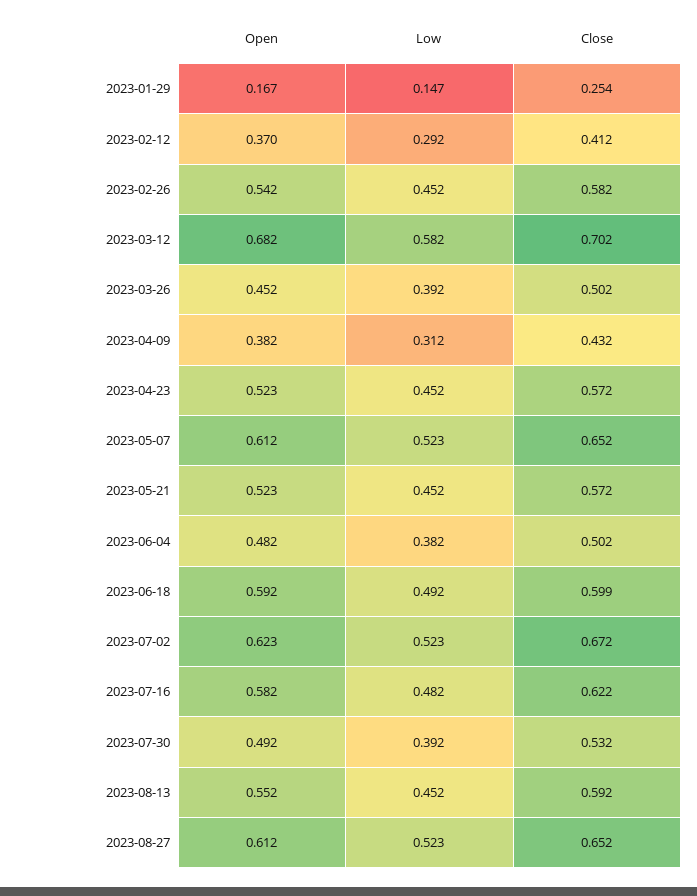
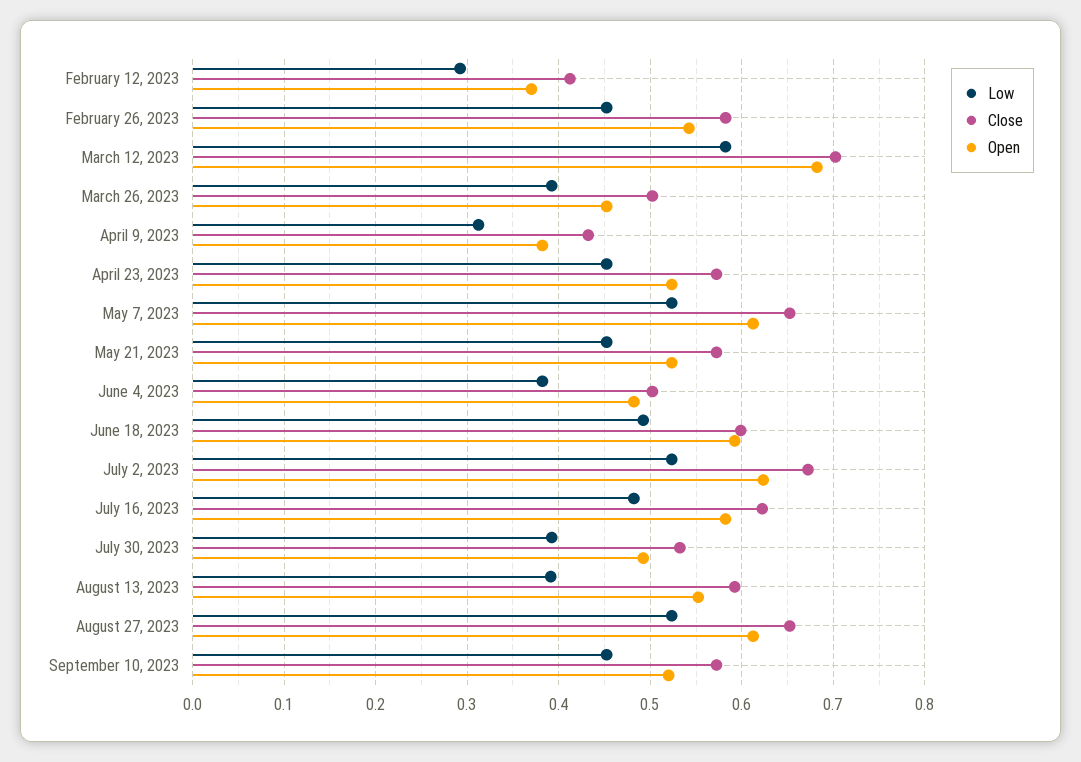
Open, 2023-01-29: 0.167 -> none
Low, 2023-01-29: 0.147 -> none
Close, 2023-01-29: 0.254 -> none
Low, 2023-08-13: 0.452 -> 0.39
Low, September 10, 2023: none -> 0.45
Close, September 10, 2023: none -> 0.57
Open, September 10, 2023: none -> 0.52

